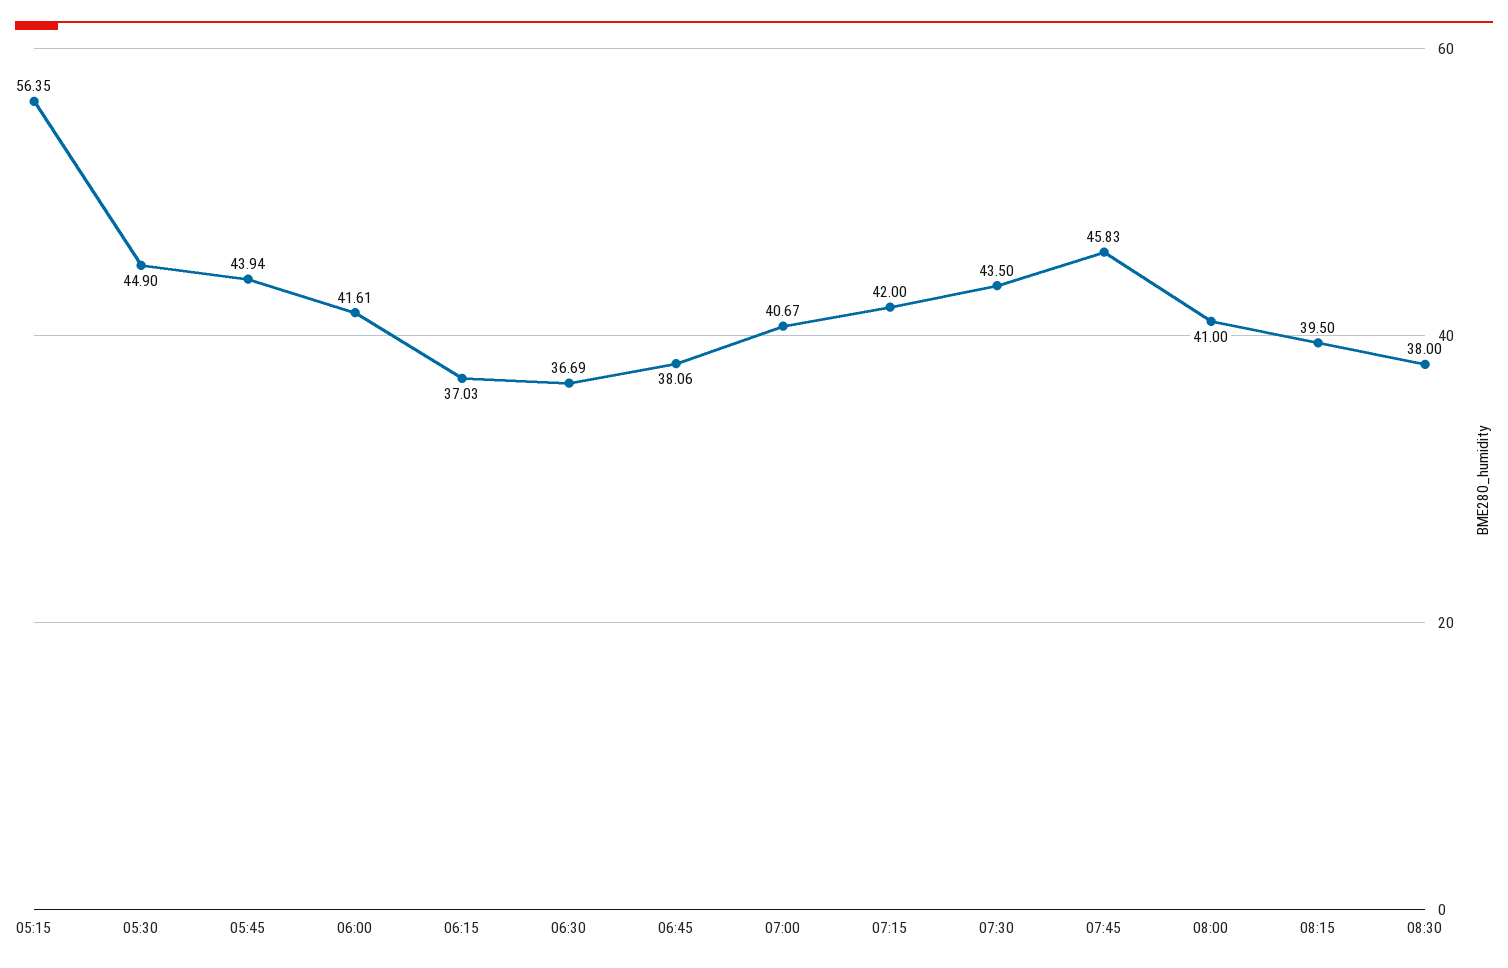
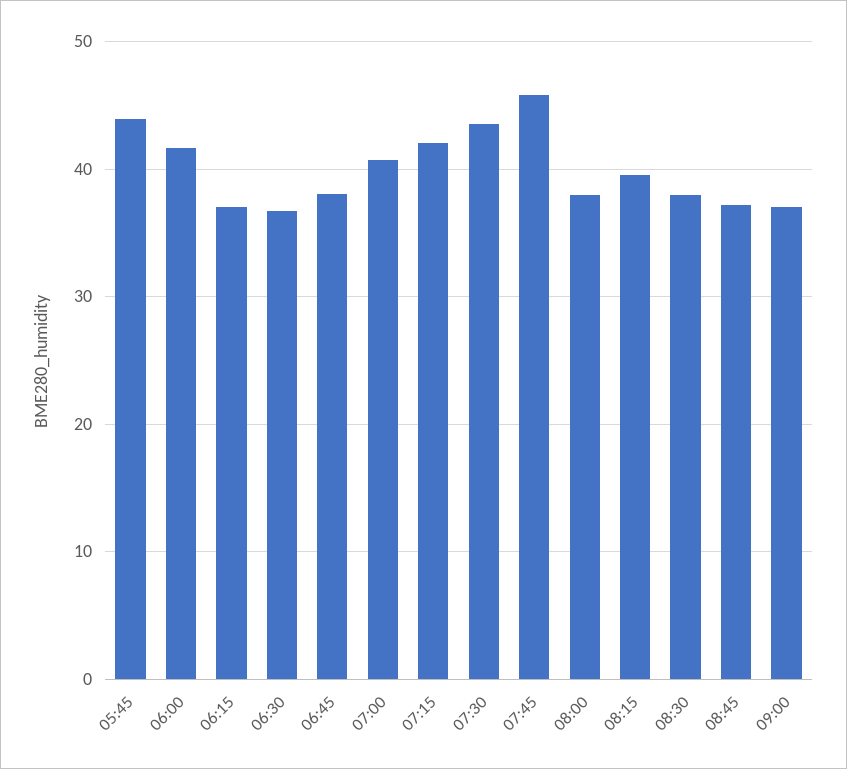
05:15: 56.35 -> none
05:30: 44.9 -> none
08:00: 41 -> 38
08:45: none -> 37
09:00: none -> 37

